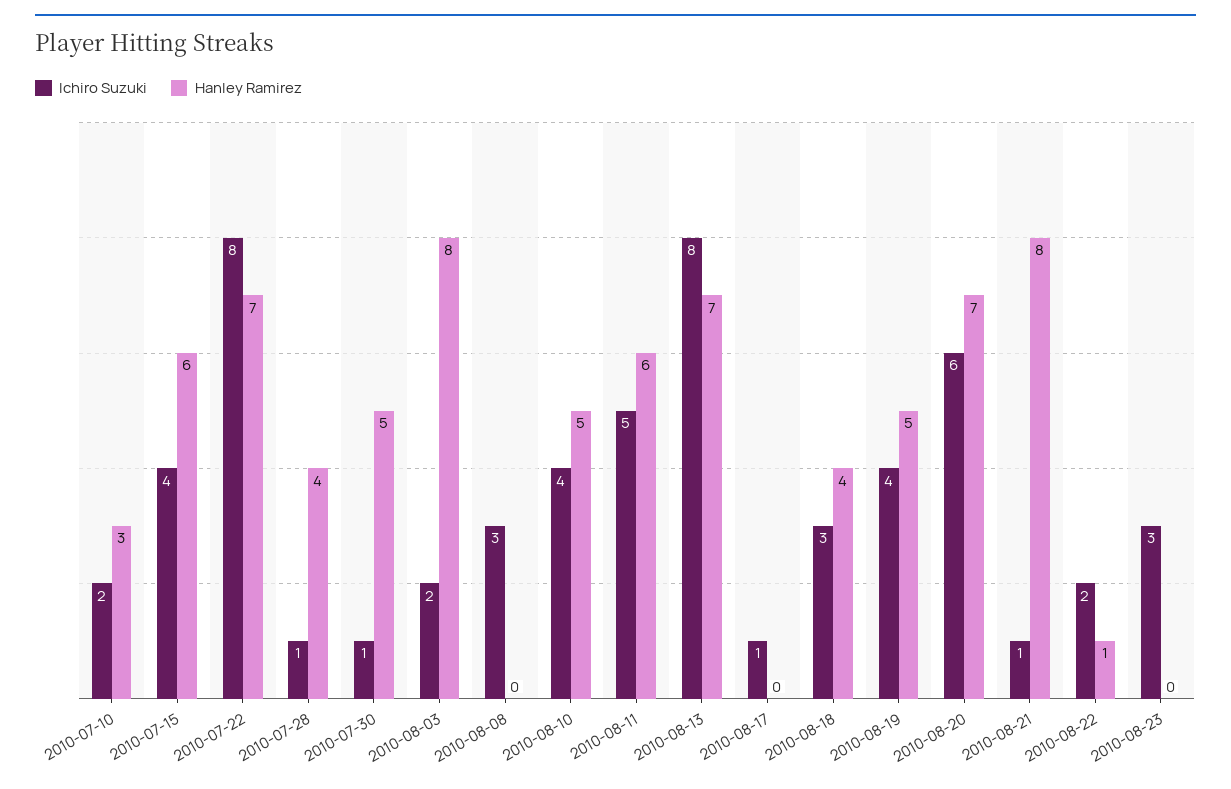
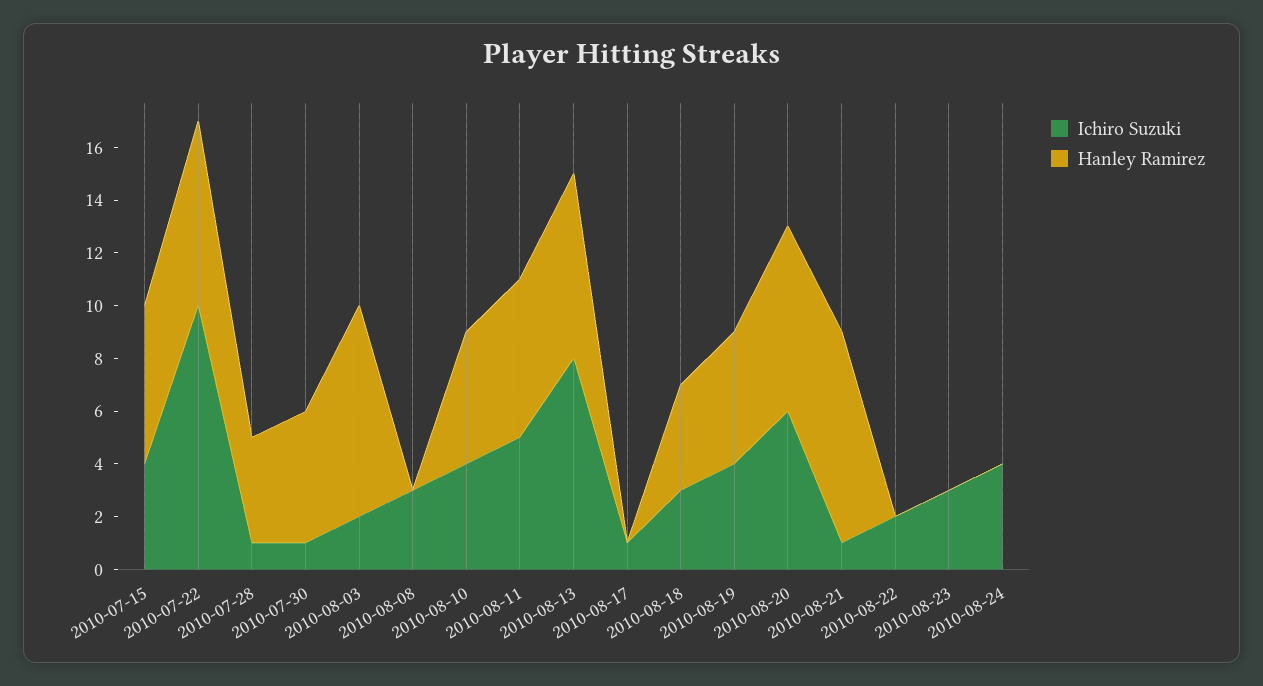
Ichiro Suzuki, 2010-07-10: 2 -> none
Hanley Ramirez, 2010-07-10: 3 -> none
Ichiro Suzuki, 2010-07-22: 8 -> 10
Hanley Ramirez, 2010-08-22: 1 -> 0
Ichiro Suzuki, 2010-08-24: none -> 4
Hanley Ramirez, 2010-08-24: none -> 0

